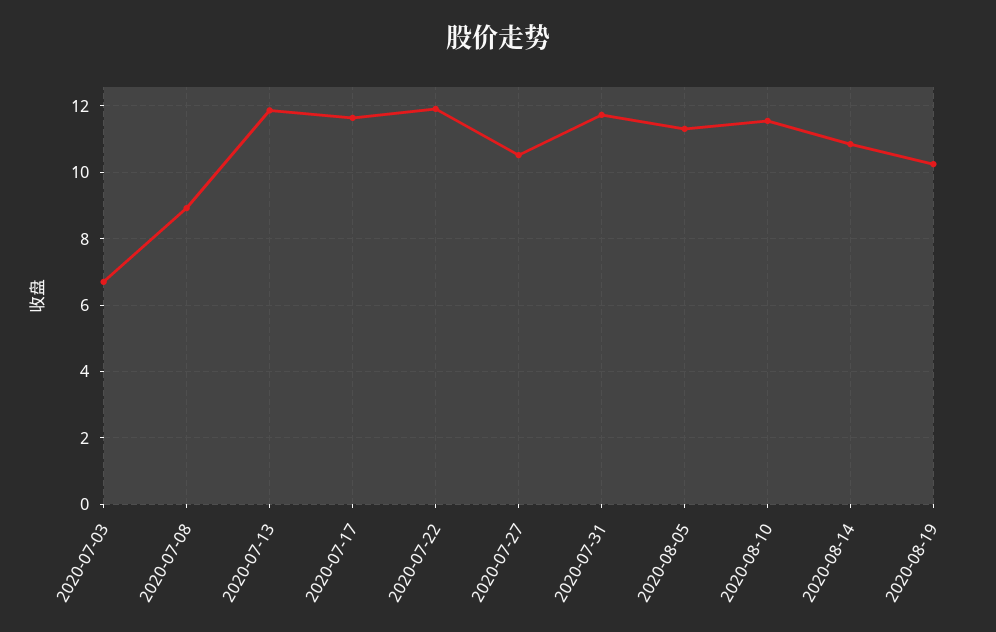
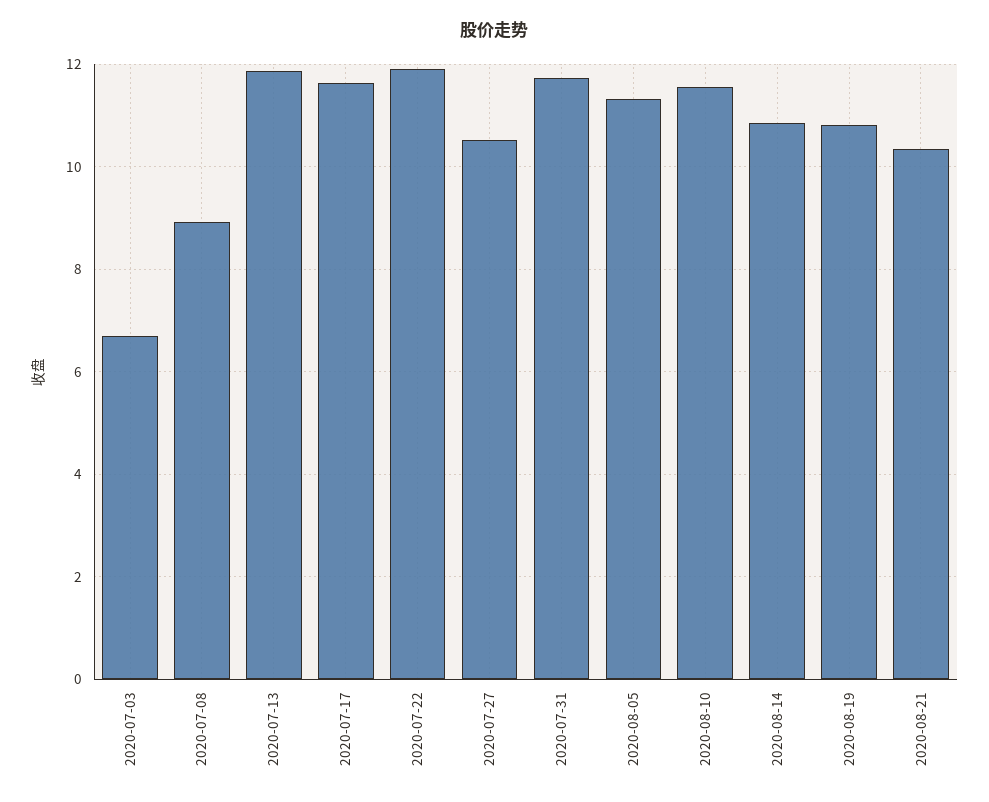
2020-08-19: 10.2 -> 10.8
2020-08-21: none -> 10.4

